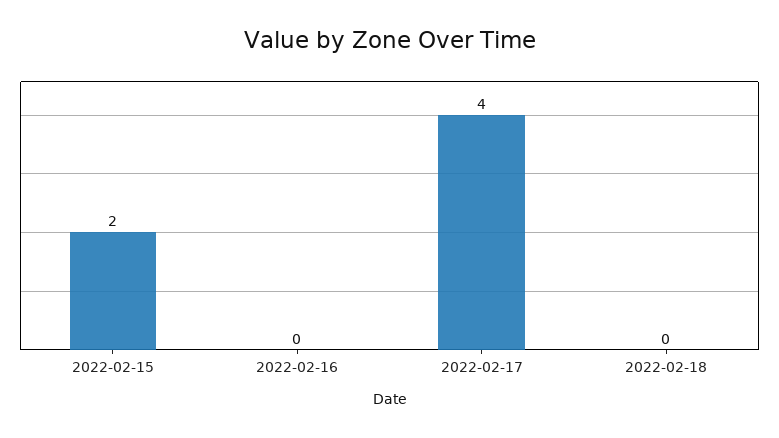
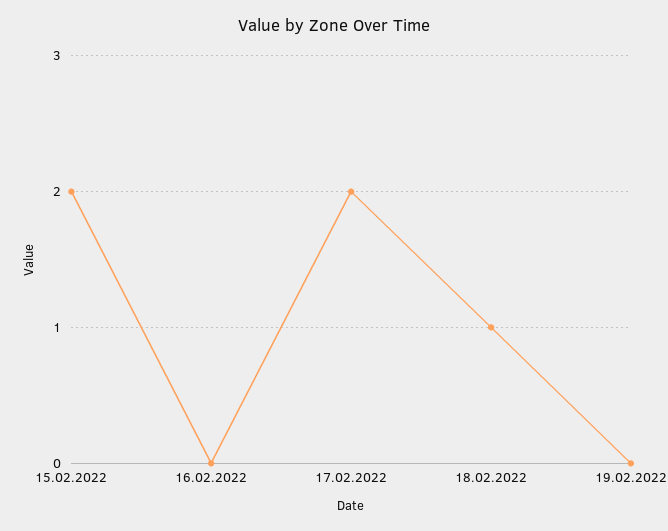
2022-02-17: 4 -> 2
2022-02-18: 0 -> 1
19.02.2022: none -> 0

